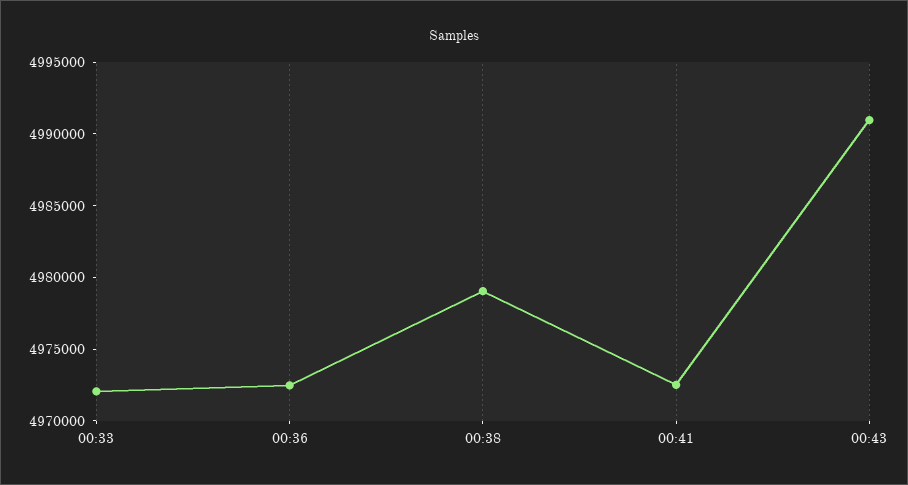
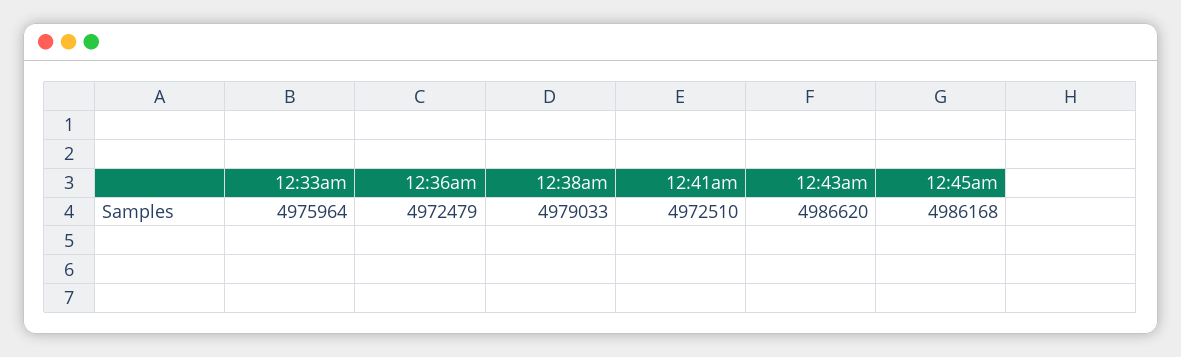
00:33: 4972000 -> 4975964
00:43: 4991000 -> 4986620
12:45am: none -> 4986168

